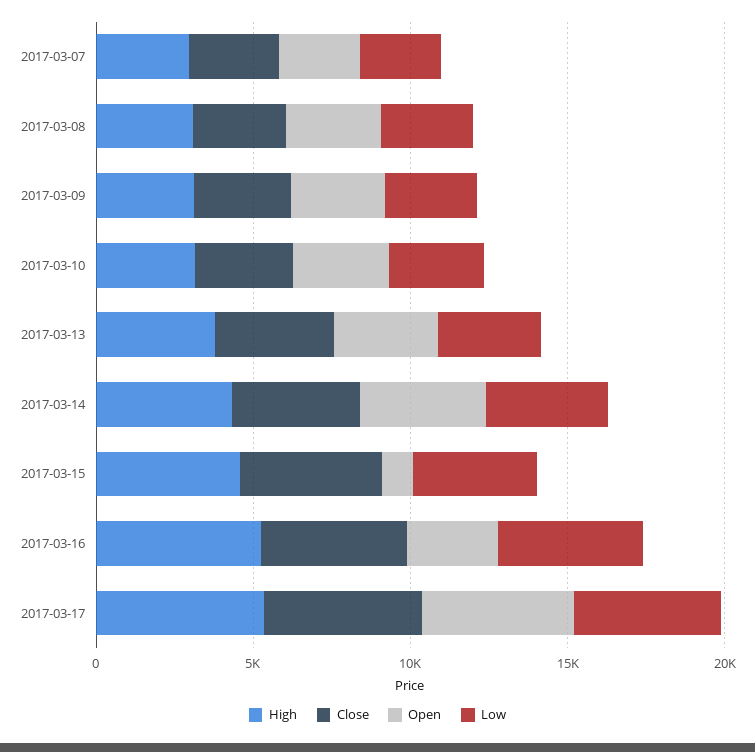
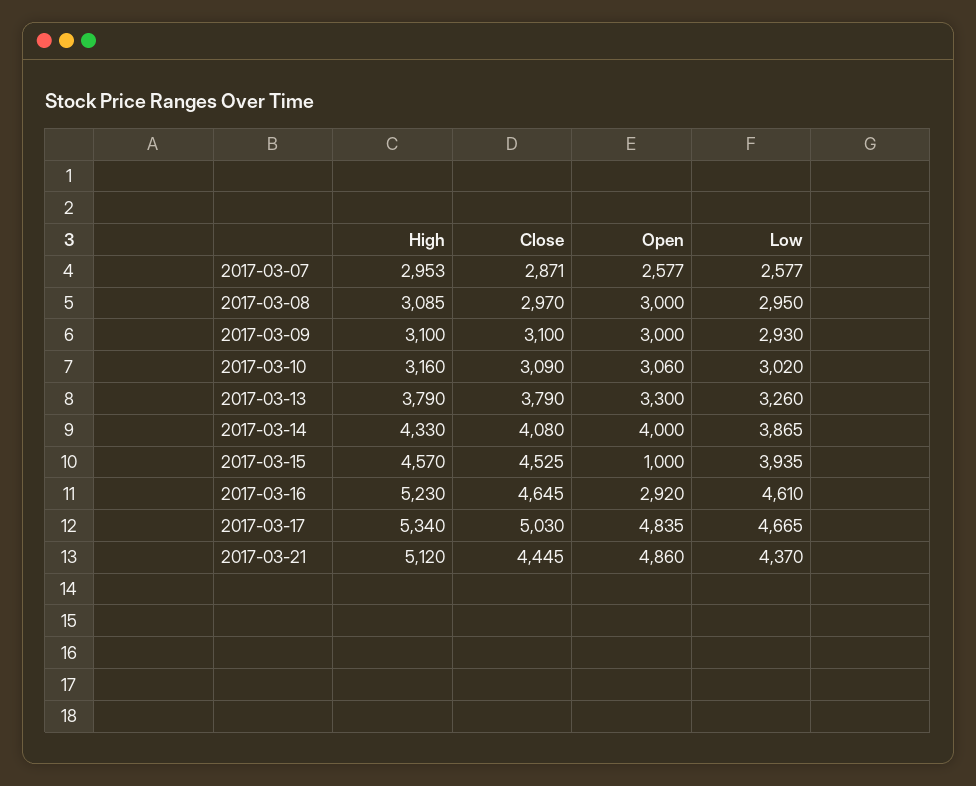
High, 2017-03-21: none -> 5120
Close, 2017-03-21: none -> 4445
Open, 2017-03-21: none -> 4860
Low, 2017-03-21: none -> 4370

